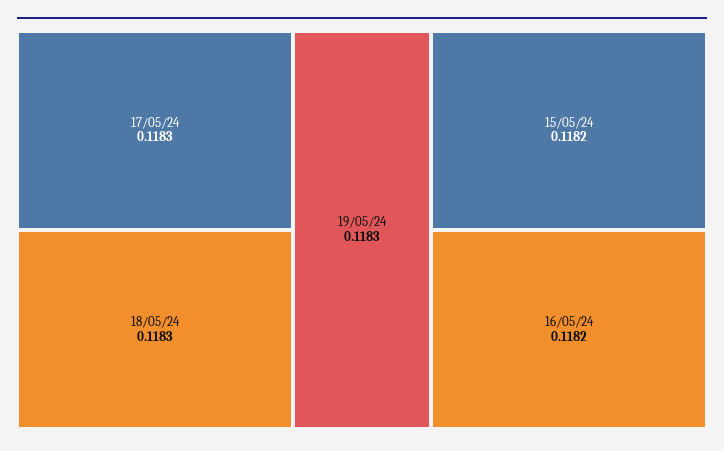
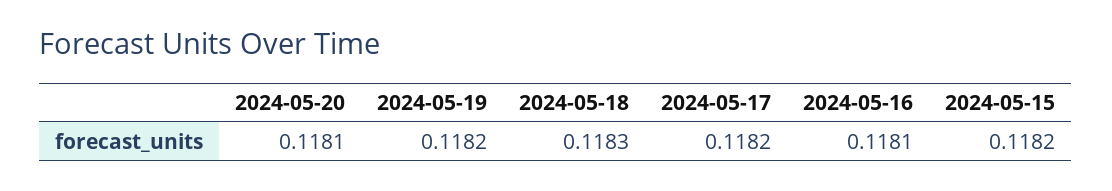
17/05/24: 0.1183 -> 0.1182
19/05/24: 0.1183 -> 0.1182
16/05/24: 0.1182 -> 0.1181
2024-05-20: none -> 0.1181

